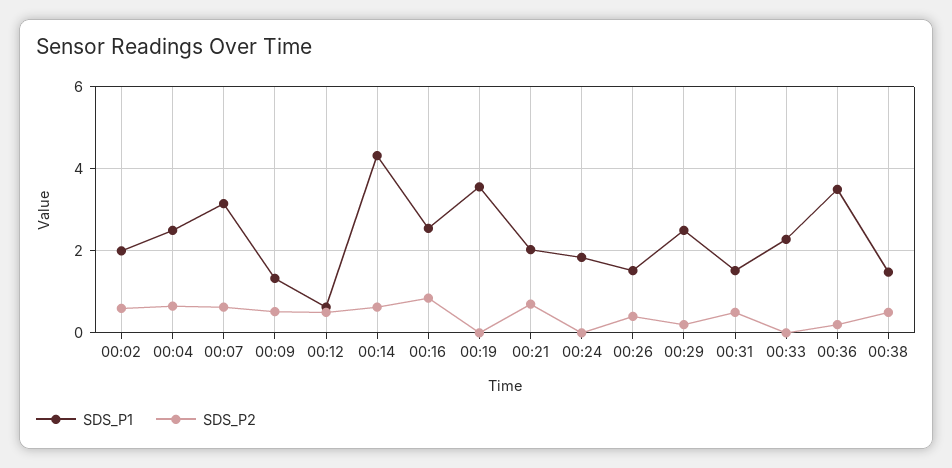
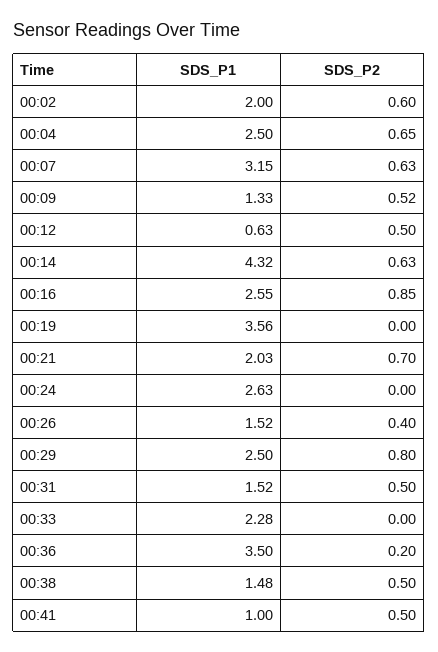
SDS_P1, 00:24: 1.8 -> 2.63
SDS_P2, 00:29: 0.2 -> 0.8
SDS_P1, 00:41: none -> 1
SDS_P2, 00:41: none -> 0.5

